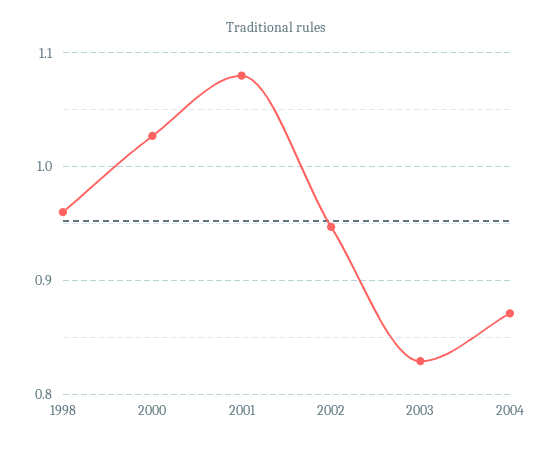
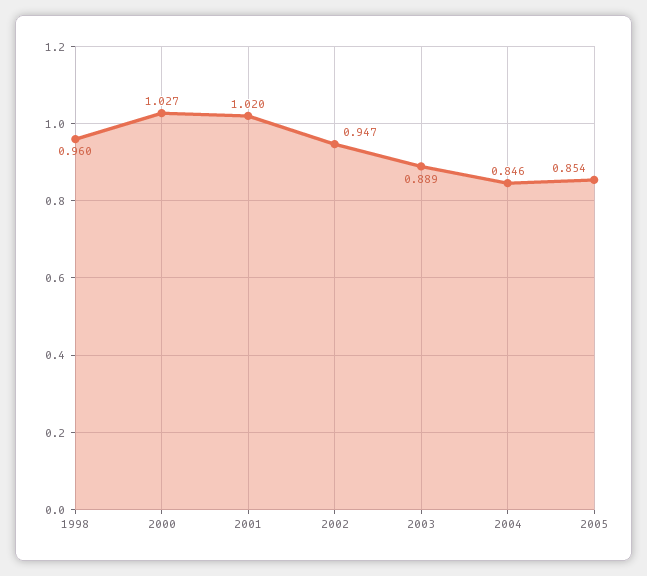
2001: 1.08 -> 1.02
2003: 0.83 -> 0.889
2004: 0.87 -> 0.846
2005: none -> 0.854

